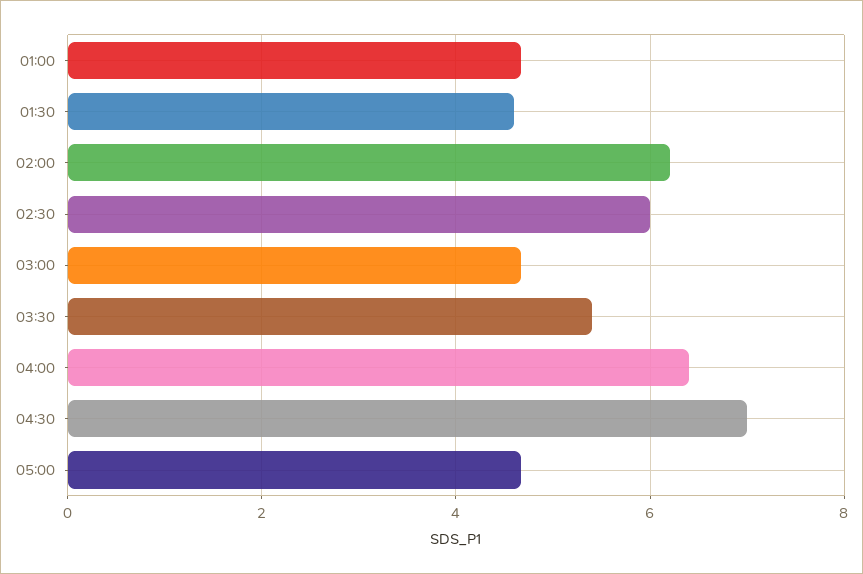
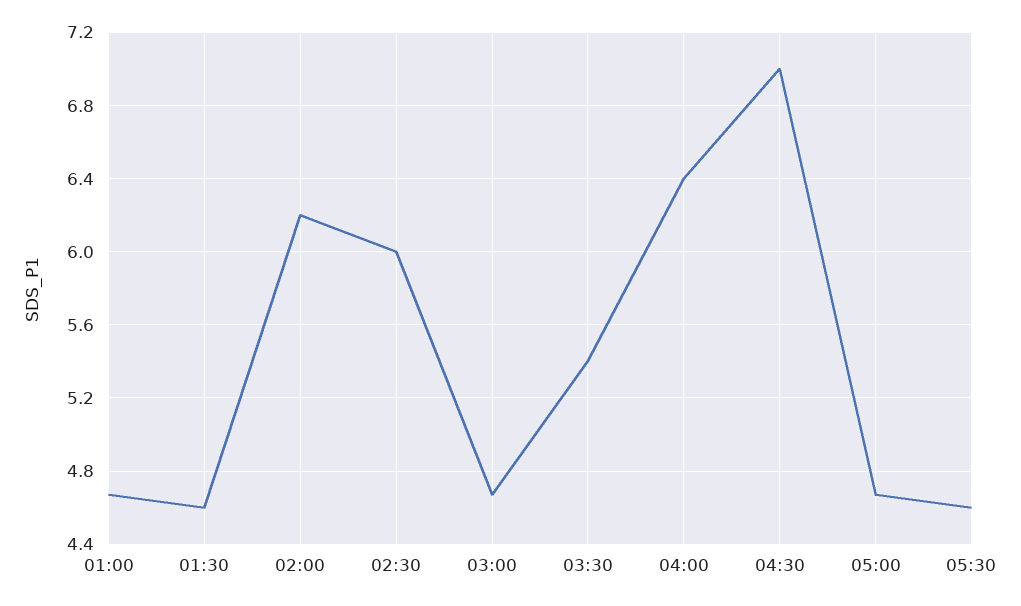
05:30: none -> 4.6

